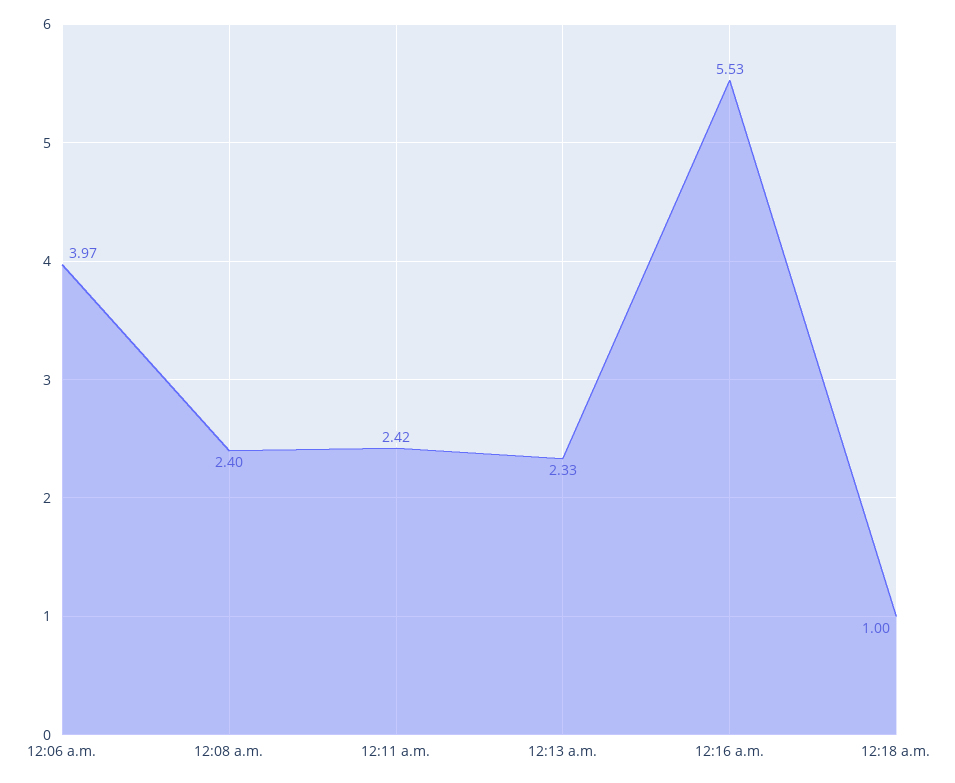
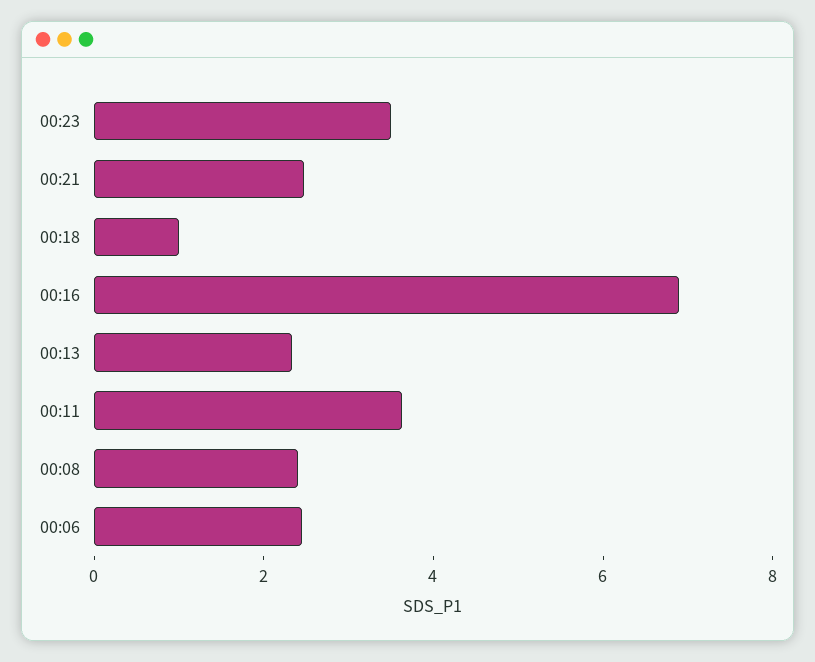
12:06 a.m.: 3.97 -> 2.5
12:11 a.m.: 2.42 -> 3.5
12:16 a.m.: 5.53 -> 7
00:23: none -> 3.5
00:21: none -> 2.5

